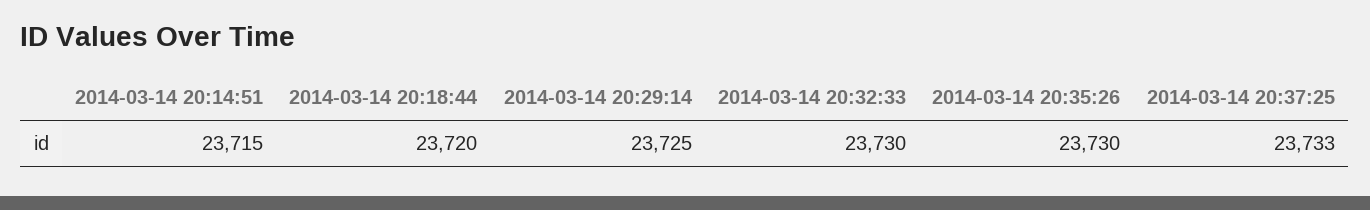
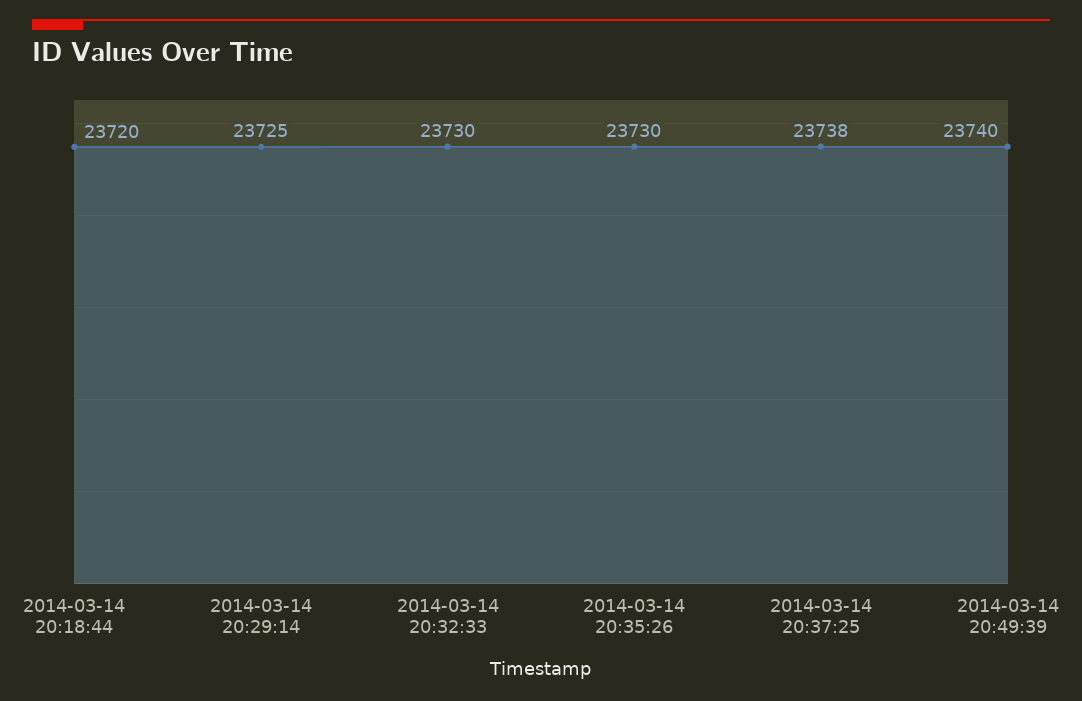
2014-03-14 20:14:51: 23715 -> none
2014-03-14 20:37:25: 23733 -> 23738
2014-03-14 20:49:39: none -> 23740

